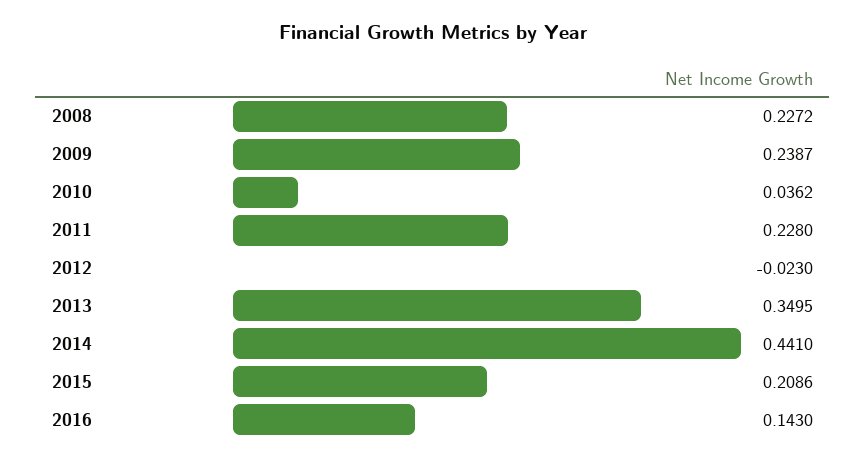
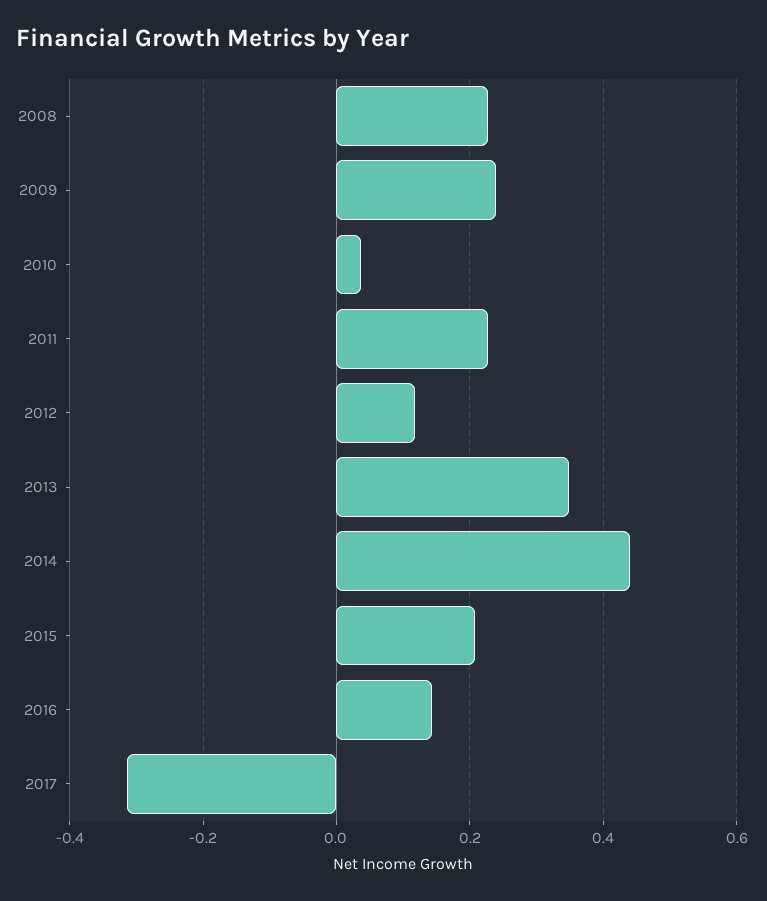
2012: -0.023 -> 0.12
2017: none -> -0.32

